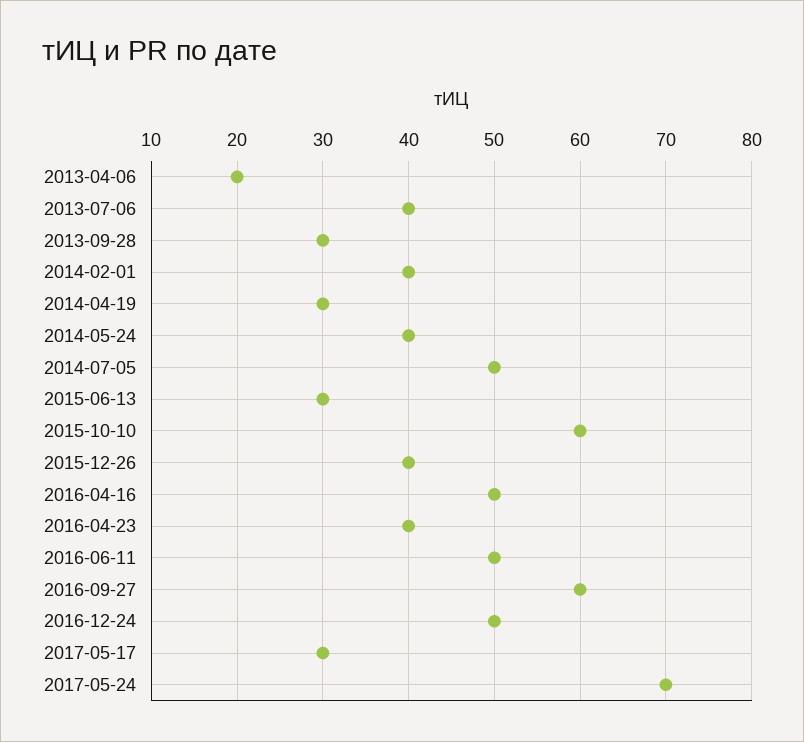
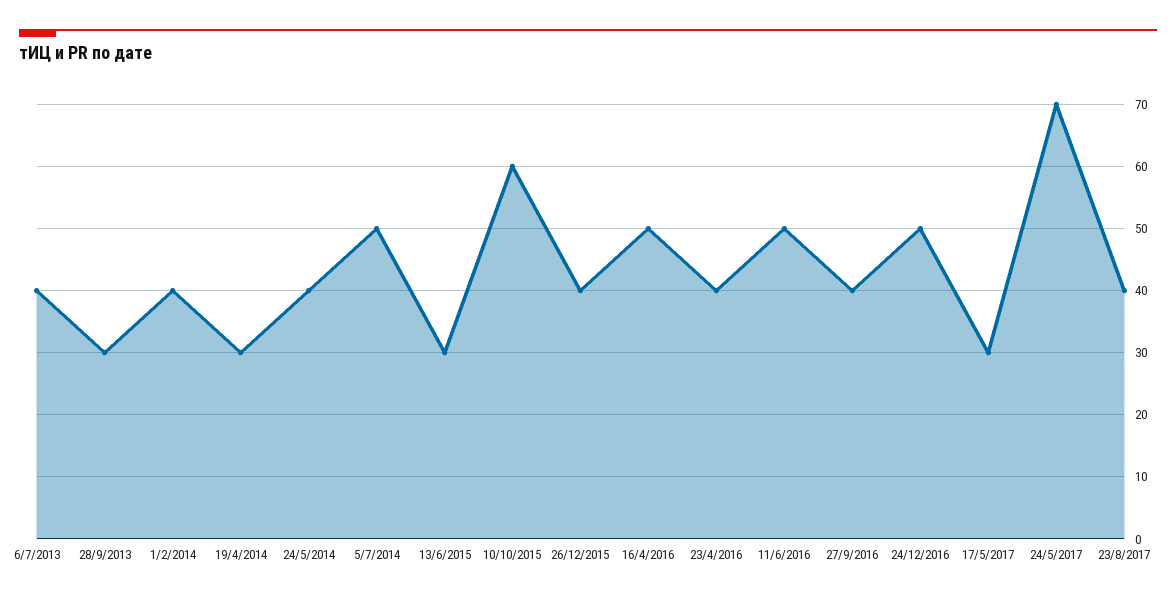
2013-04-06: 20 -> none
2016-09-27: 60 -> 40
23/8/2017: none -> 40

